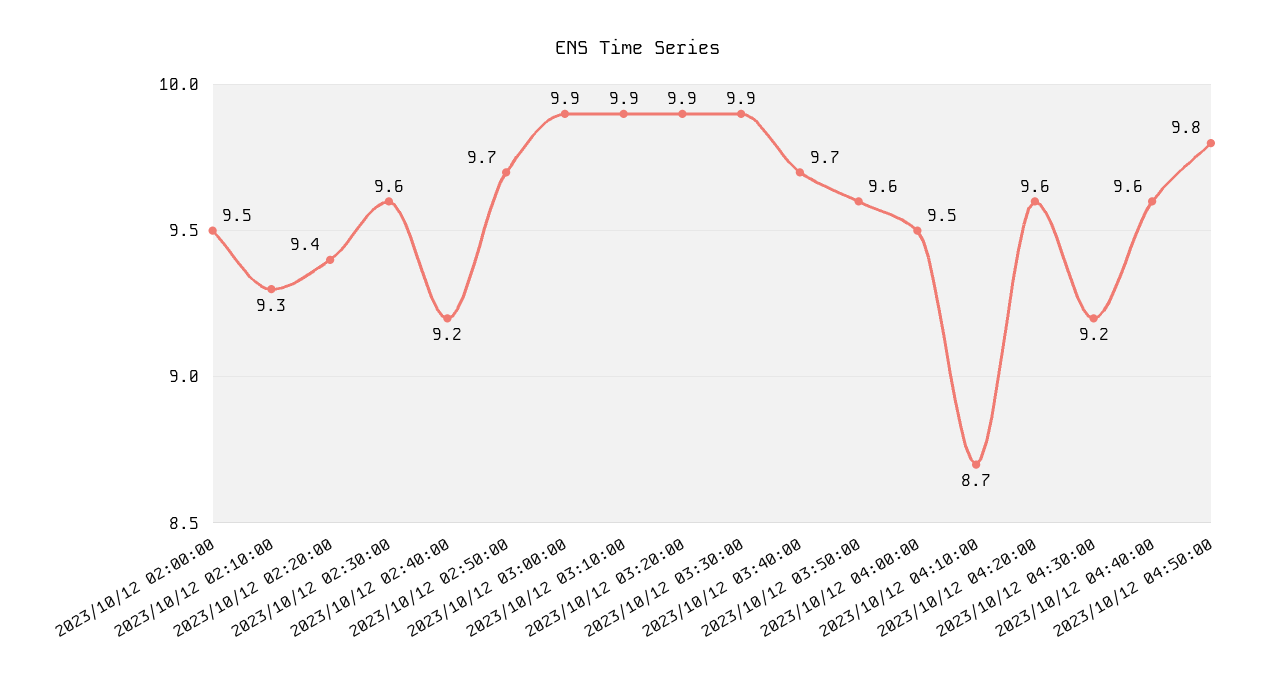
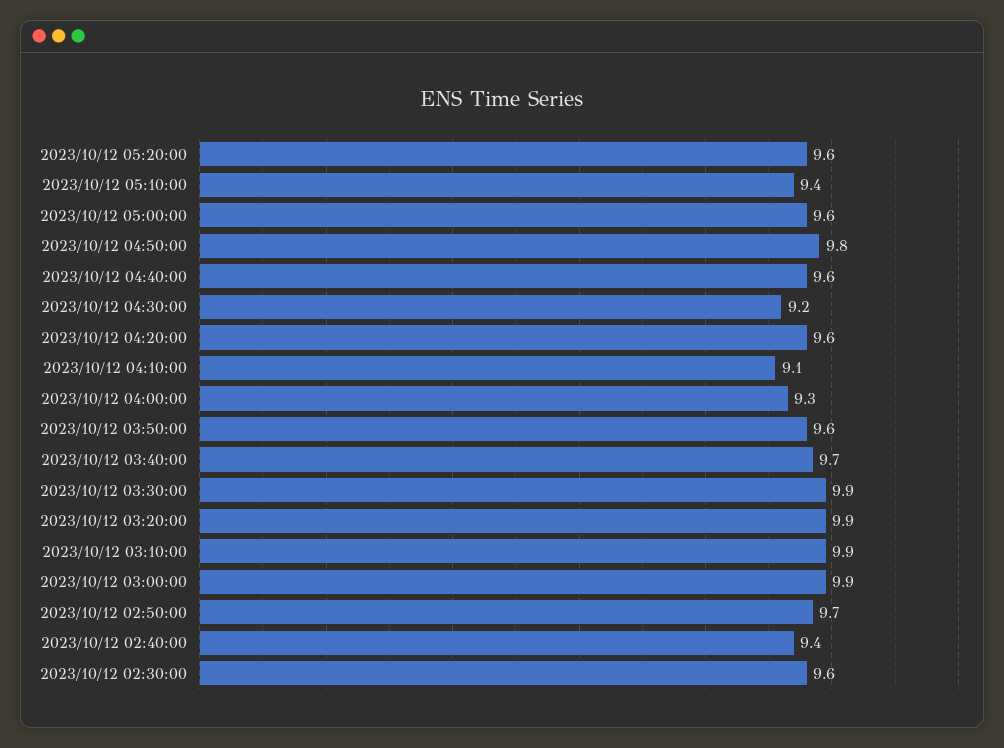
2023/10/12 02:00:00: 9.5 -> none
2023/10/12 02:10:00: 9.3 -> none
2023/10/12 02:20:00: 9.4 -> none
2023/10/12 02:40:00: 9.2 -> 9.4
2023/10/12 04:00:00: 9.5 -> 9.3
2023/10/12 04:10:00: 8.7 -> 9.1
2023/10/12 05:20:00: none -> 9.6
2023/10/12 05:10:00: none -> 9.4
2023/10/12 05:00:00: none -> 9.6

